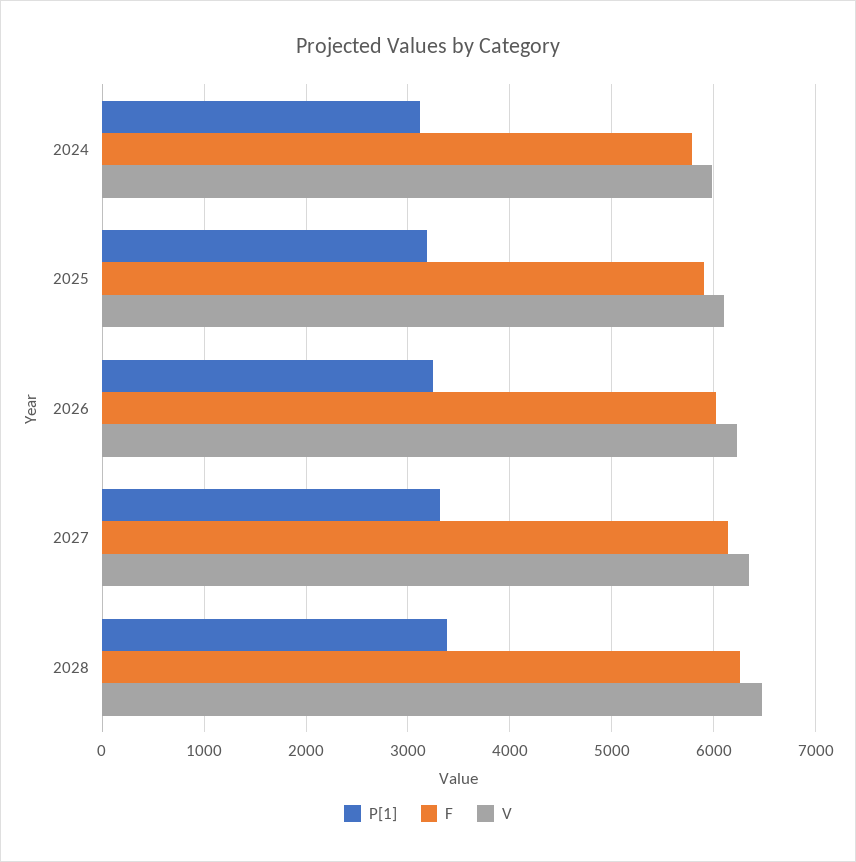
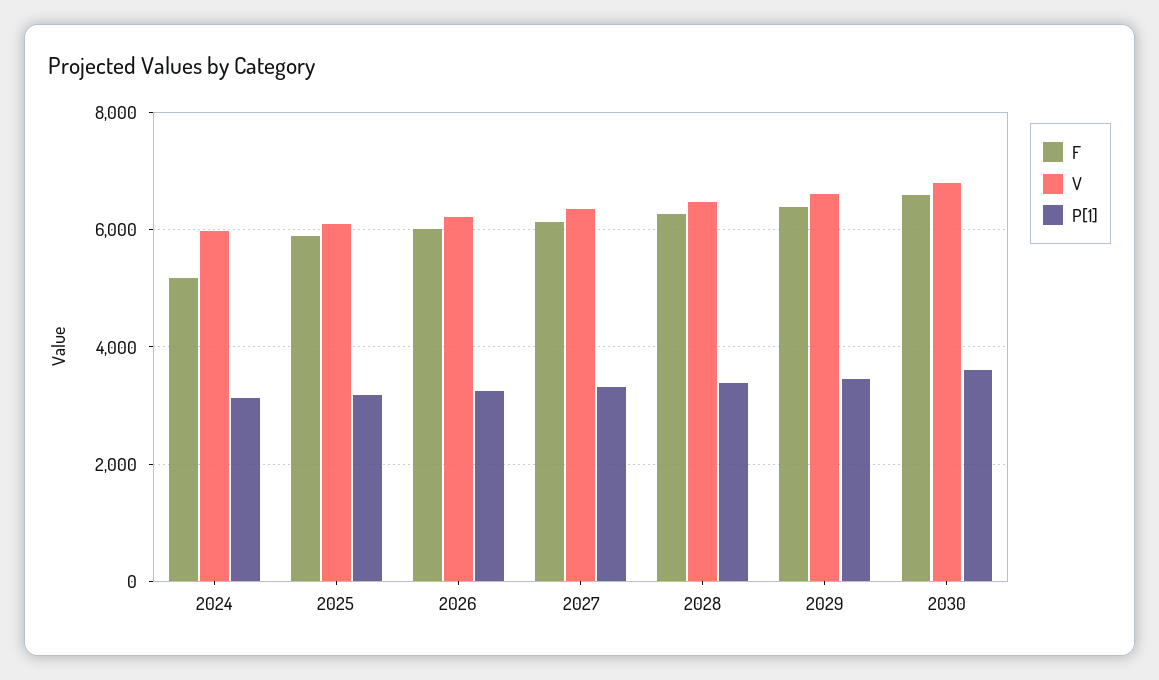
F, 2024: 5800 -> 5200
F, 2029: none -> 6400
V, 2029: none -> 6600
P[1], 2029: none -> 3400
F, 2030: none -> 6600
V, 2030: none -> 6800
P[1], 2030: none -> 3600

